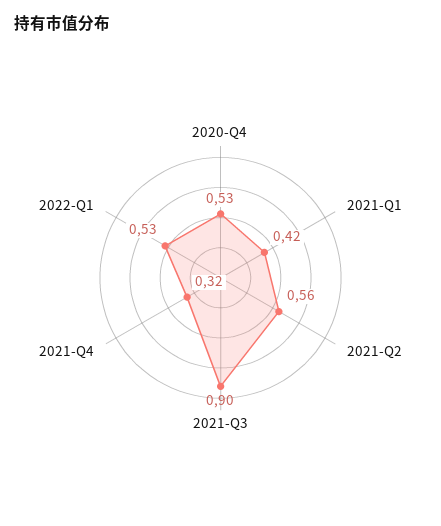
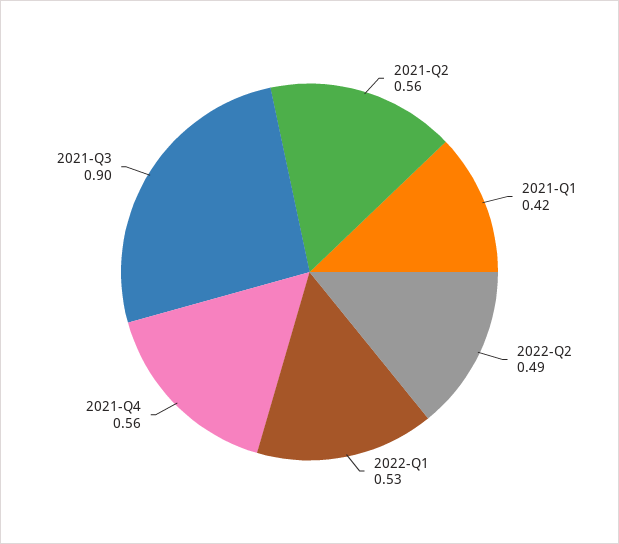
2020-Q4: 0.53 -> none
2021-Q4: 0.32 -> 0.56
2022-Q2: none -> 0.49

